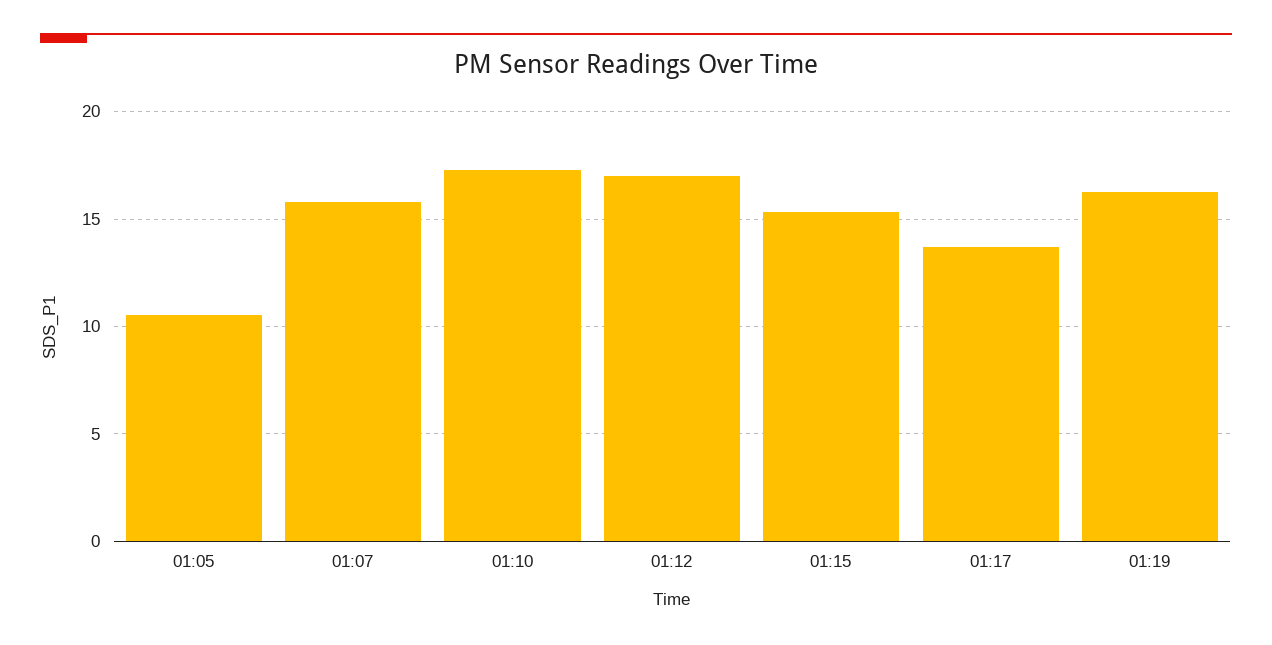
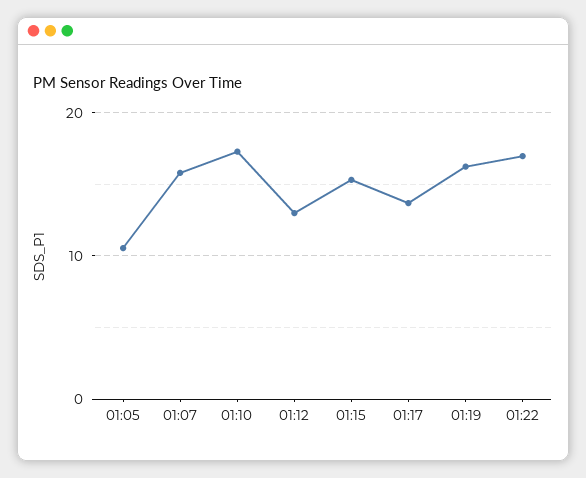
01:12: 17 -> 13
01:22: none -> 17

